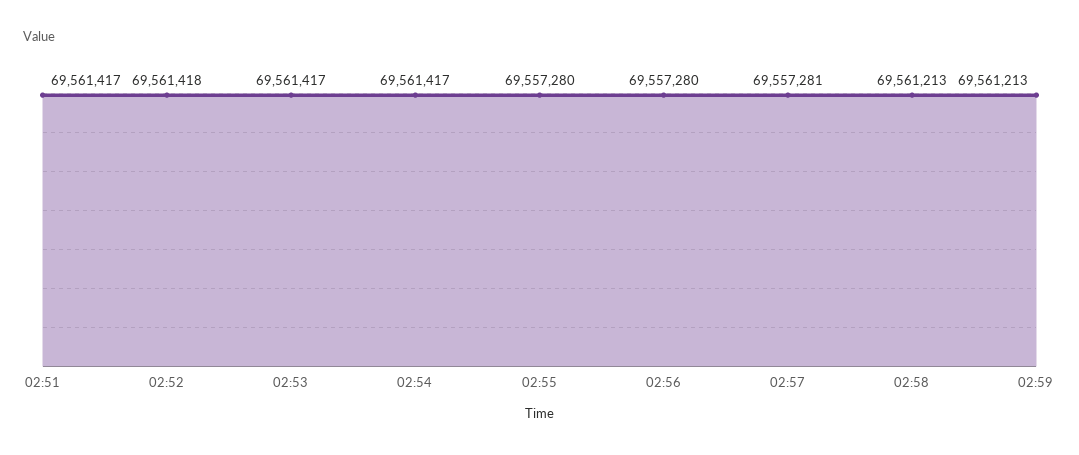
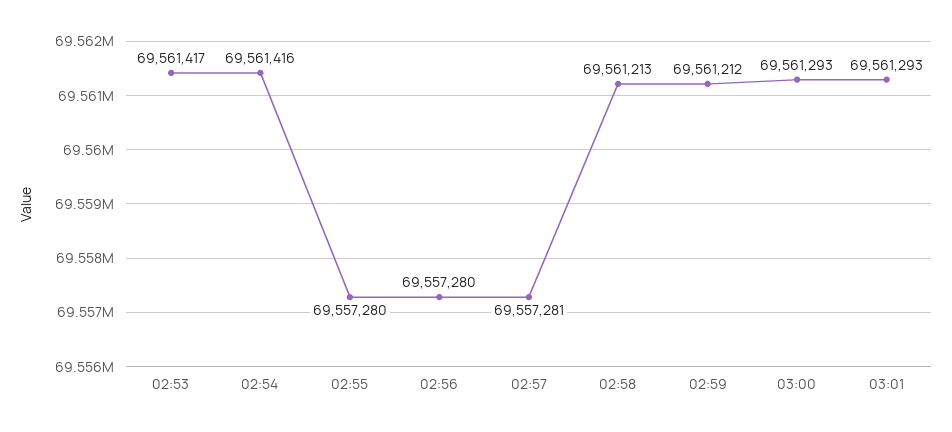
02:51: 69561417 -> none
02:52: 69561418 -> none
02:54: 69561417 -> 69561416
02:59: 69561213 -> 69561212
03:00: none -> 69561293
03:01: none -> 69561293

